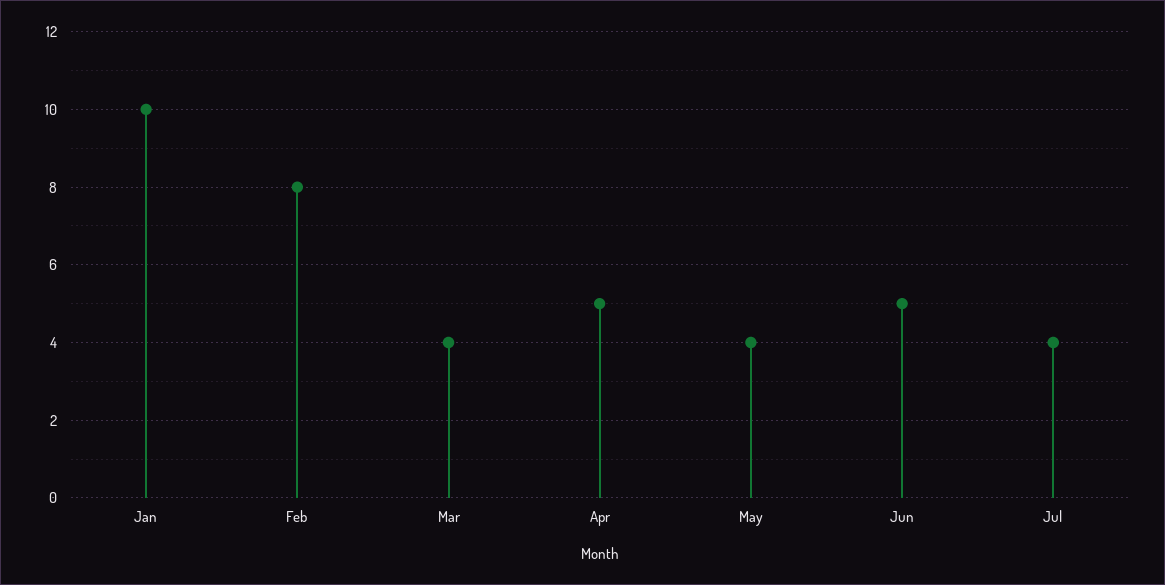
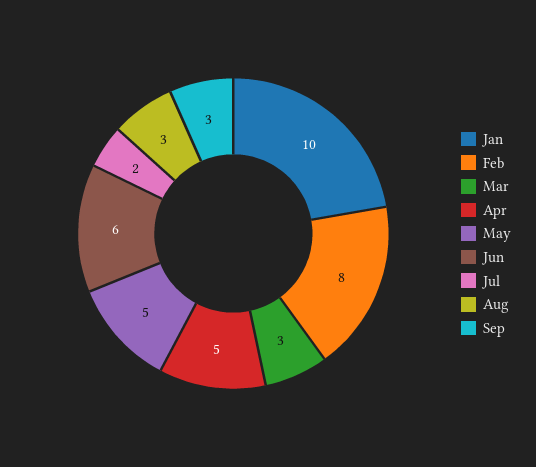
Mar: 4 -> 3
May: 4 -> 5
Jun: 5 -> 6
Jul: 4 -> 2
Aug: none -> 3
Sep: none -> 3

